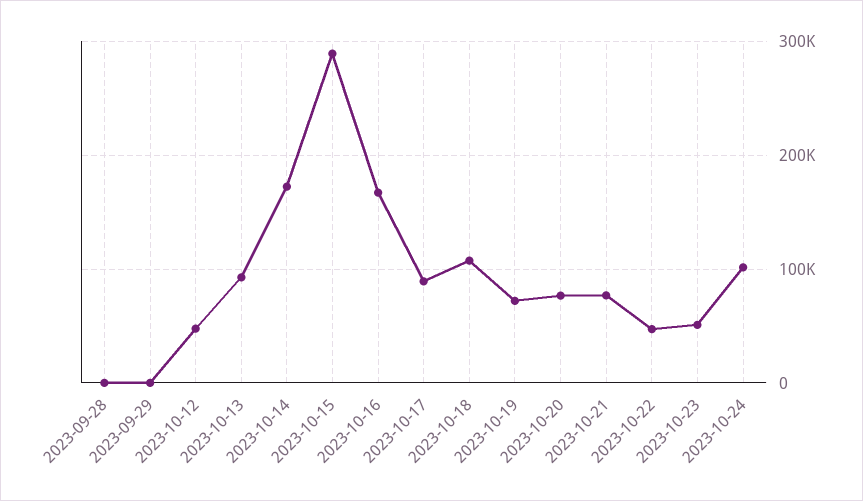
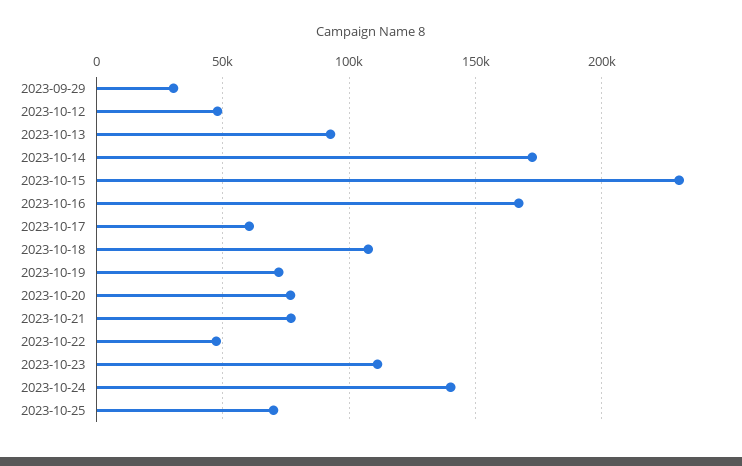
2023-09-28: 0 -> none
2023-09-29: 0 -> 30000
2023-10-15: 290000 -> 230000
2023-10-17: 90000 -> 60000
2023-10-23: 50000 -> 110000
2023-10-24: 100000 -> 140000
2023-10-25: none -> 70000

